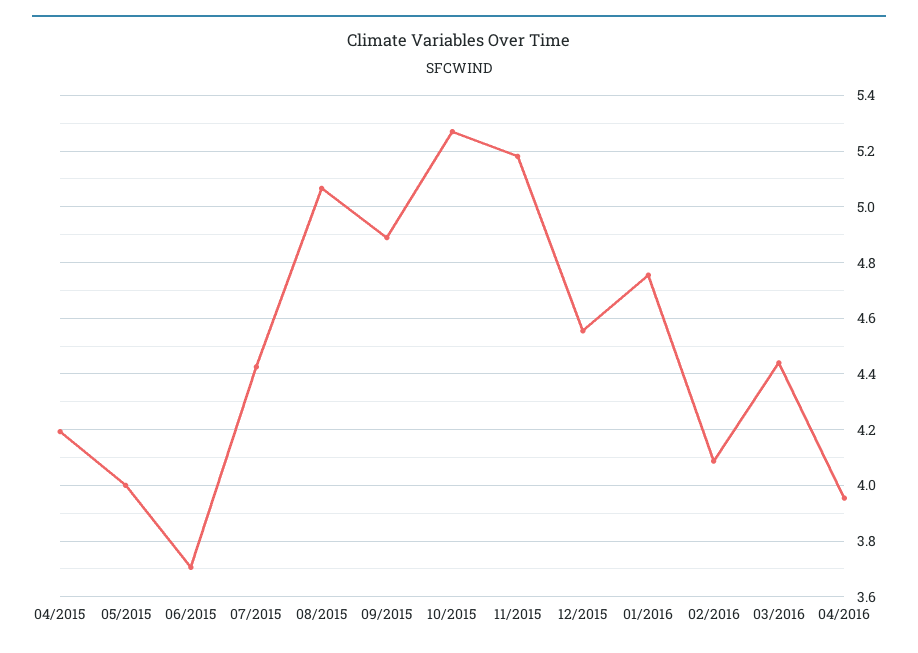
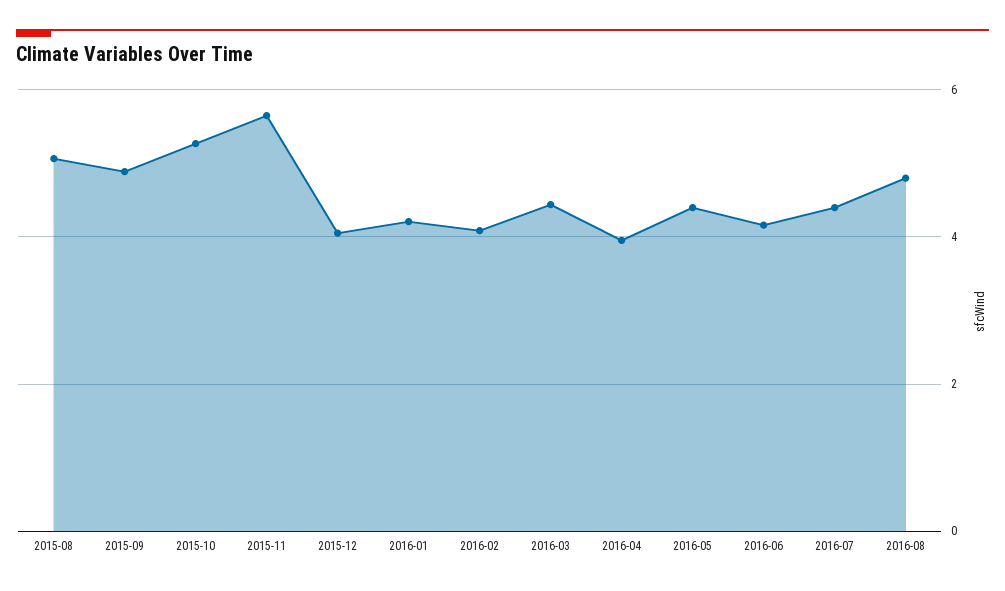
04/2015: 4.2 -> none
05/2015: 4 -> none
06/2015: 3.7 -> none
07/2015: 4.425 -> none
11/2015: 5.175 -> 5.6
12/2015: 4.55 -> 4
01/2016: 4.75 -> 4.2
2016-05: none -> 4.4
2016-06: none -> 4.2
2016-07: none -> 4.4
2016-08: none -> 4.8

